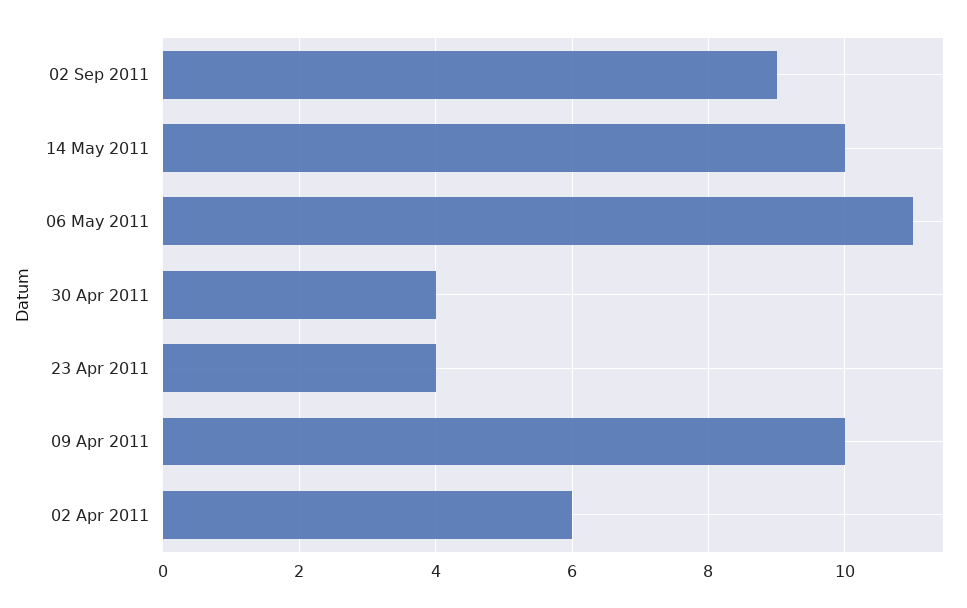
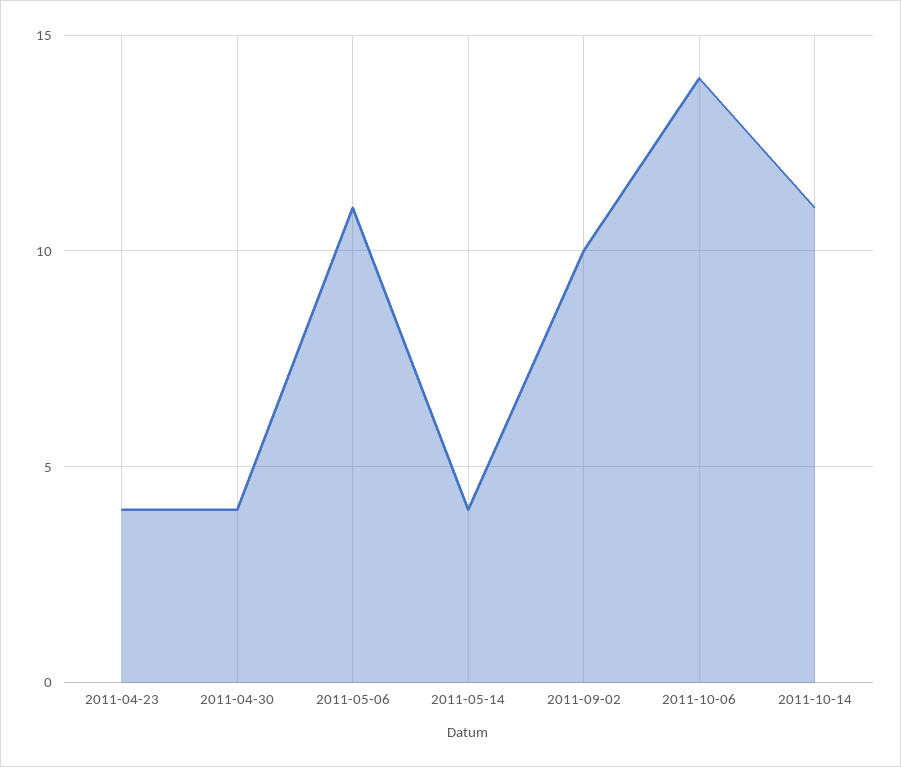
02 Sep 2011: 9 -> 10
14 May 2011: 10 -> 4
09 Apr 2011: 10 -> none
02 Apr 2011: 6 -> none
2011-10-06: none -> 14
2011-10-14: none -> 11

